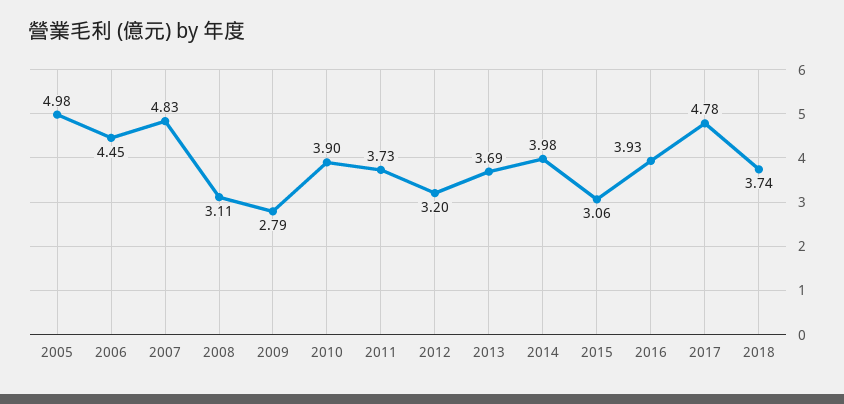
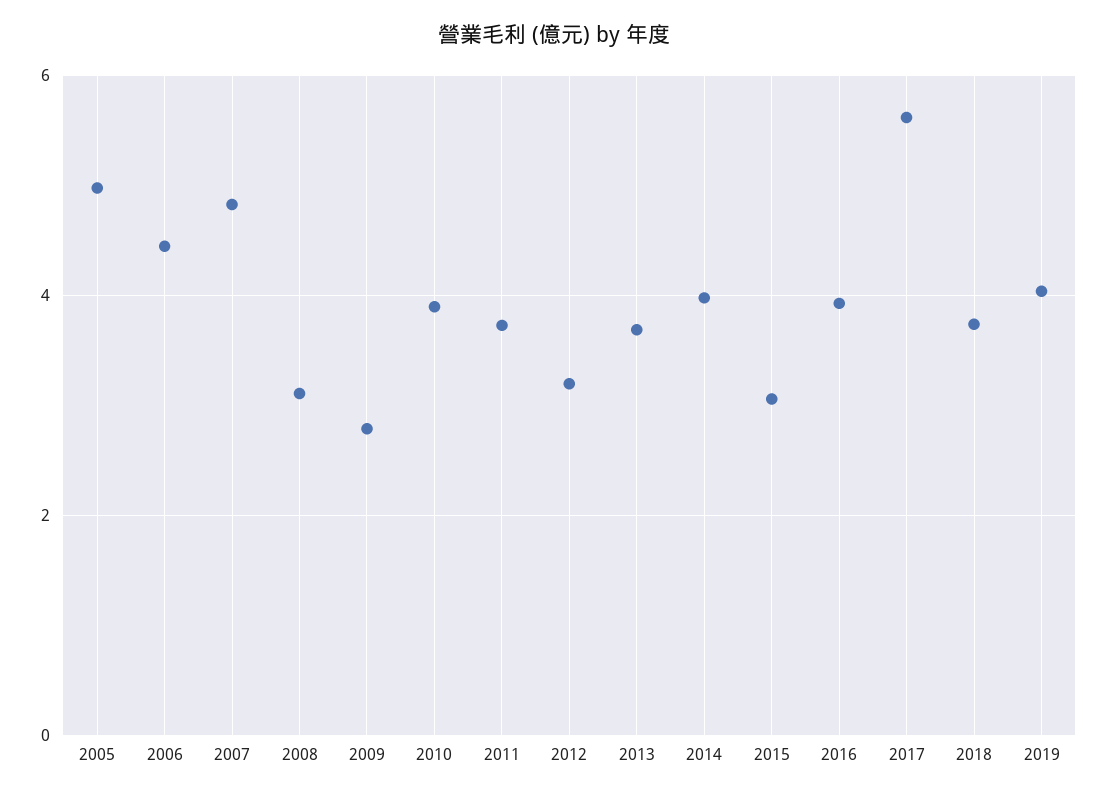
2017: 4.78 -> 5.6
2019: none -> 4

